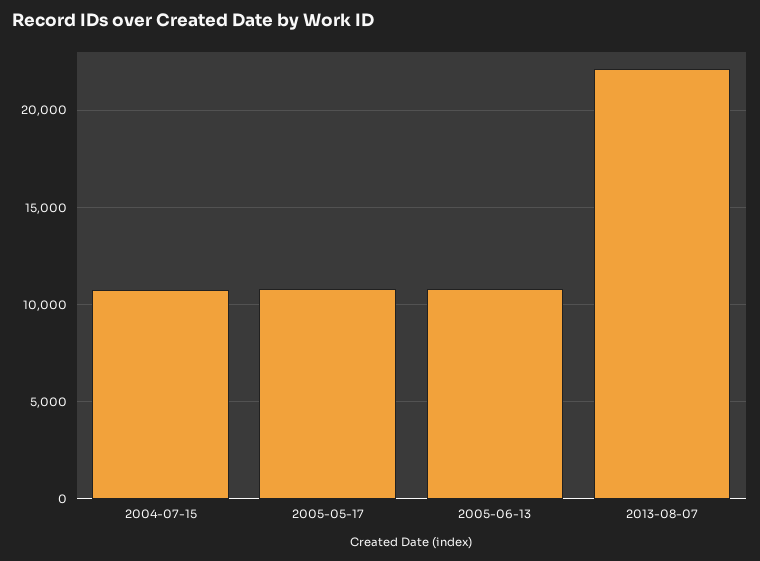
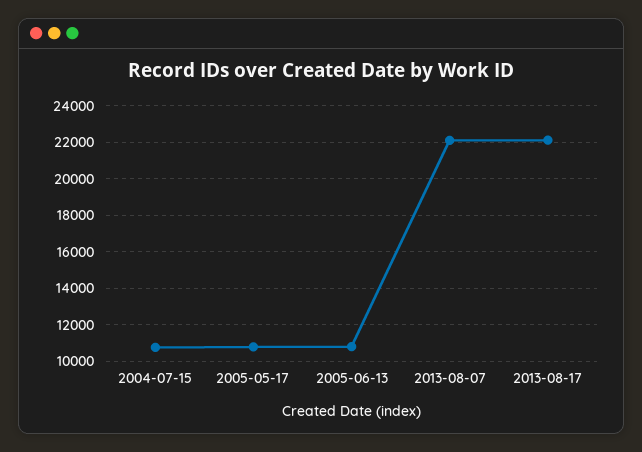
2013-08-17: none -> 22000

